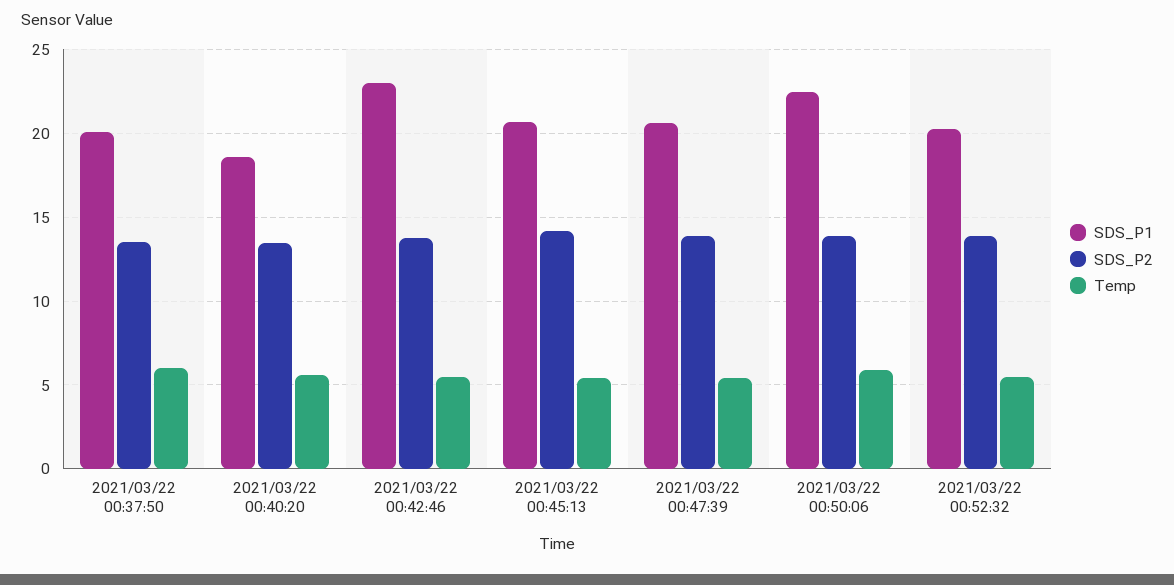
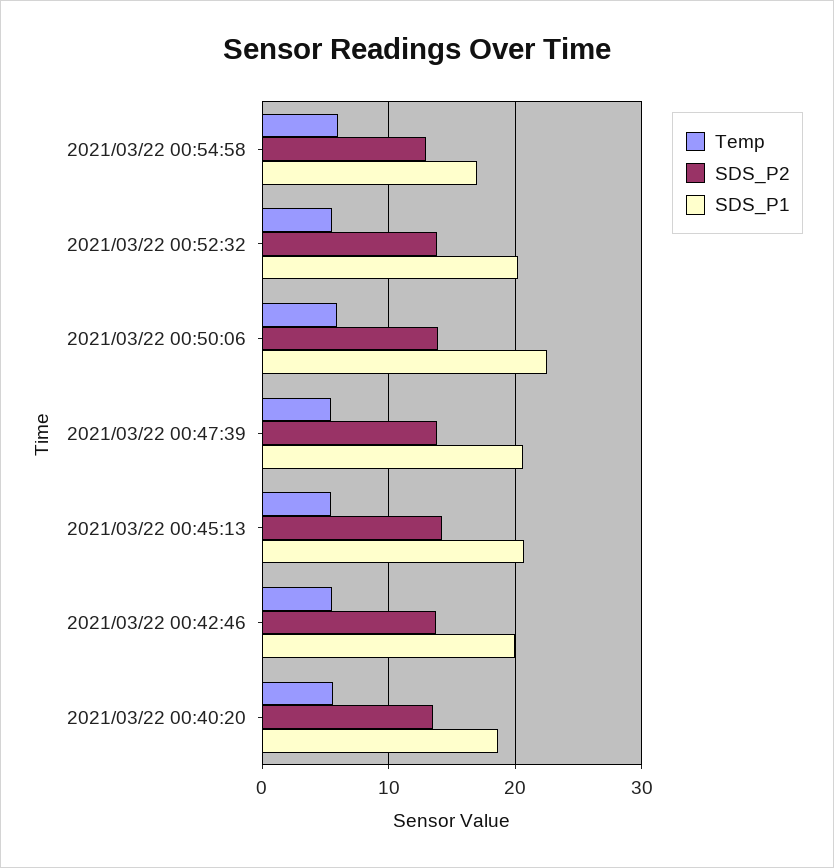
SDS_P1, 2021/03/22 00:37:50: 20 -> none
SDS_P2, 2021/03/22 00:37:50: 13.5 -> none
Temp, 2021/03/22 00:37:50: 6 -> none
SDS_P1, 2021/03/22 00:42:46: 23 -> 20
Temp, 2021/03/22 00:54:58: none -> 6
SDS_P2, 2021/03/22 00:54:58: none -> 13
SDS_P1, 2021/03/22 00:54:58: none -> 17

